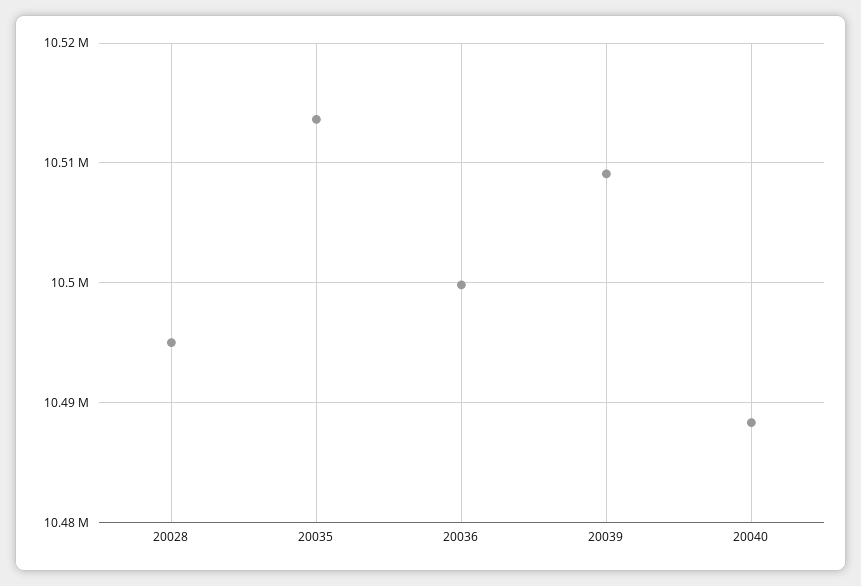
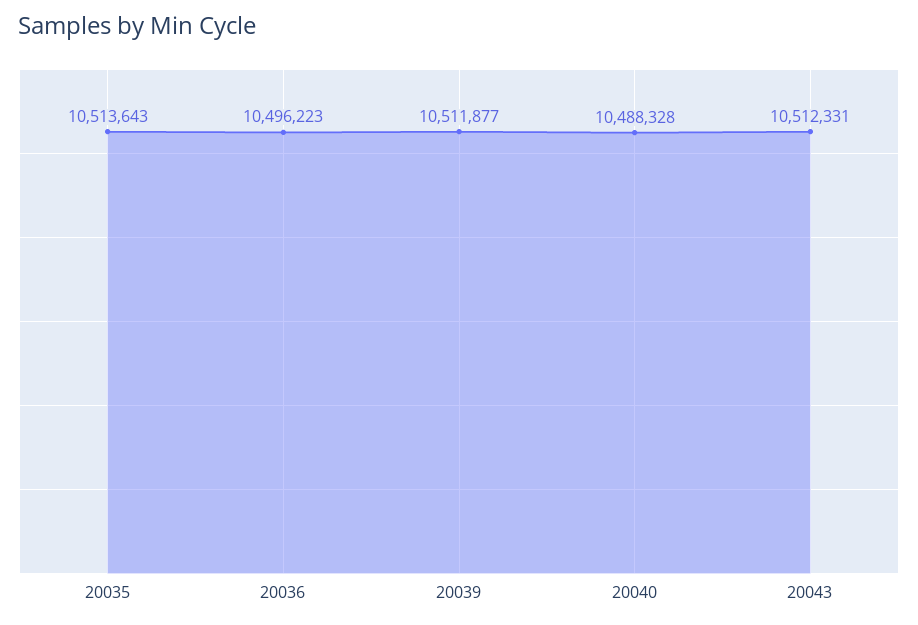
20028: 10495000 -> none
20036: 10500000 -> 10496223
20039: 10509000 -> 10511877
20043: none -> 10512331

